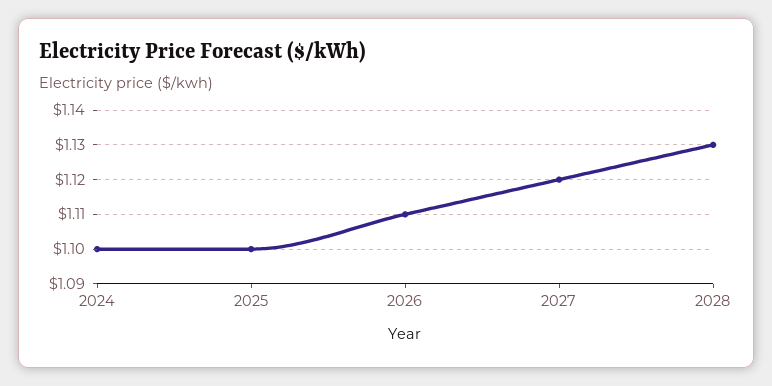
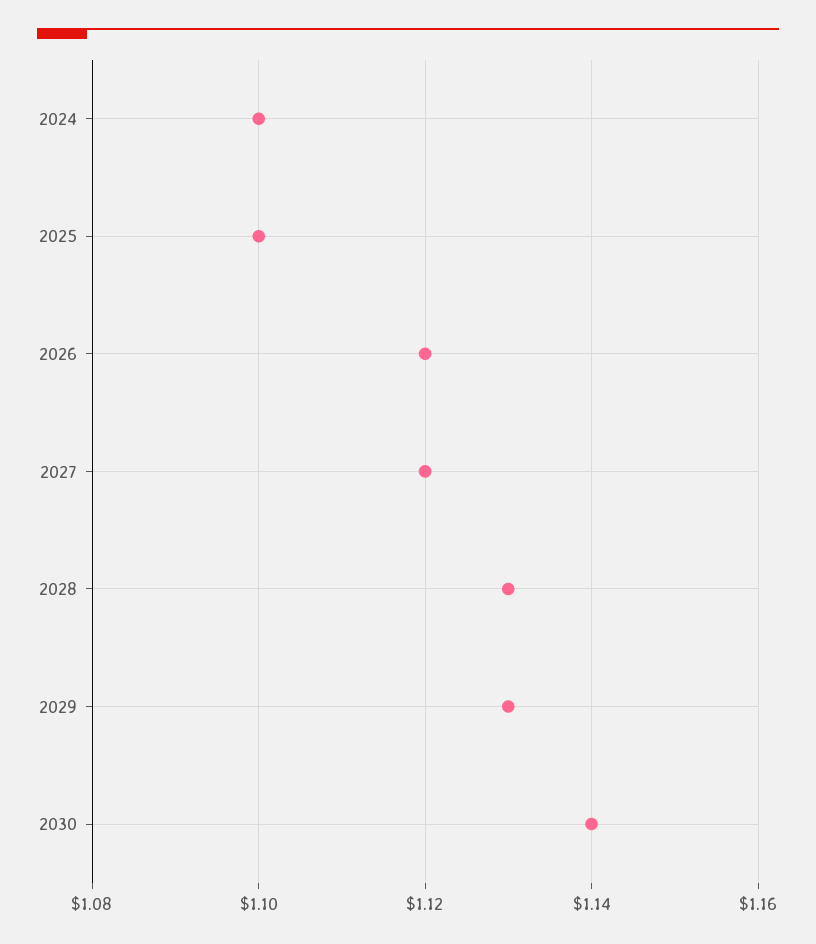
2026: 1.11 -> 1.12
2029: none -> 1.13
2030: none -> 1.14

